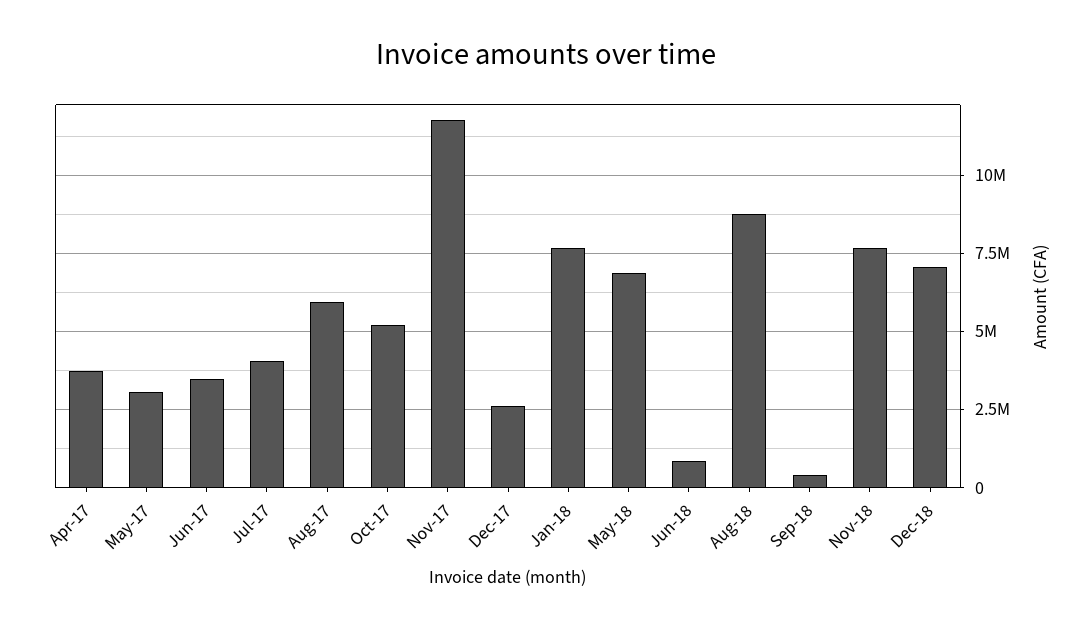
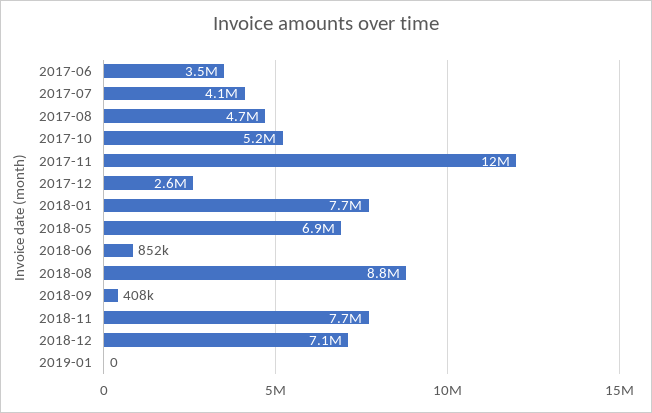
Apr-17: 3750000 -> none
May-17: 3000000 -> none
Aug-17: 6000000 -> 4700000
2019-01: none -> 0

